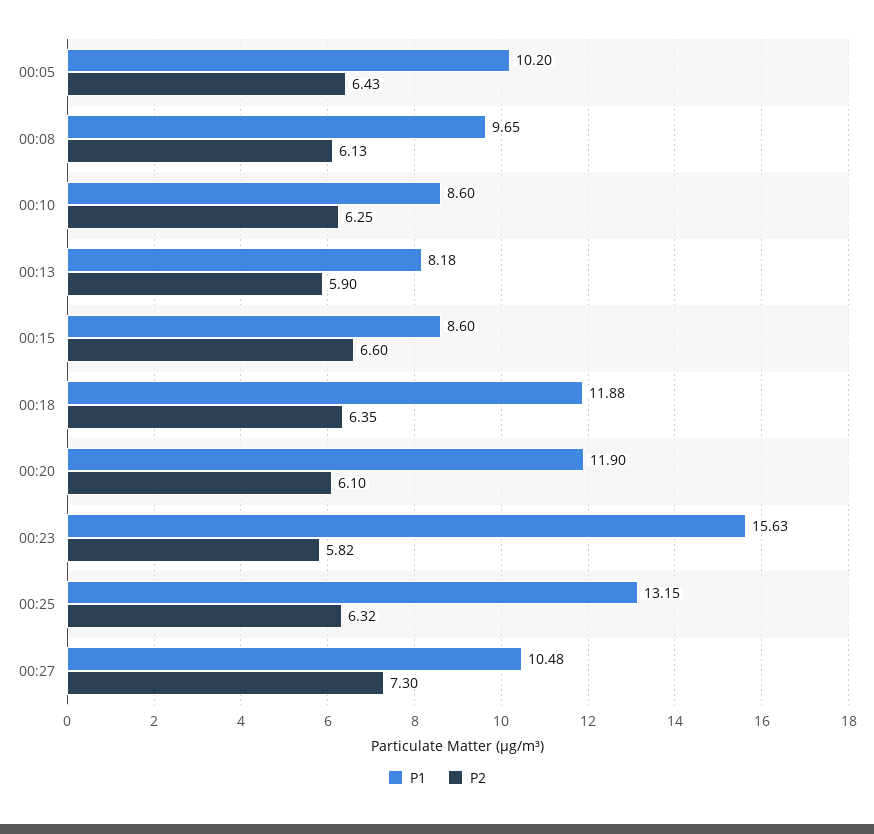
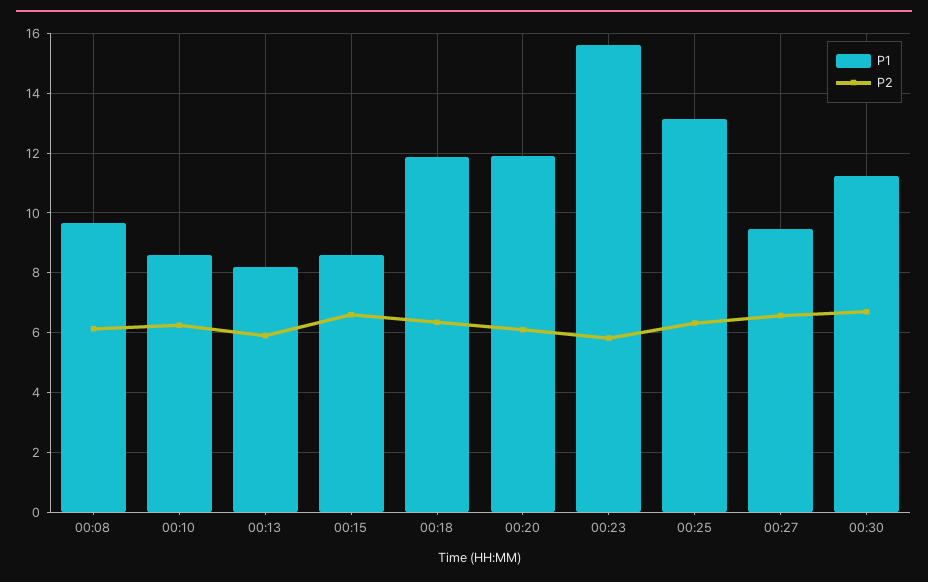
P1, 00:05: 10.2 -> none
P2, 00:05: 6.43 -> none
P1, 00:27: 10.48 -> 9.5
P2, 00:27: 7.3 -> 6.5
P1, 00:30: none -> 11.25
P2, 00:30: none -> 6.75

